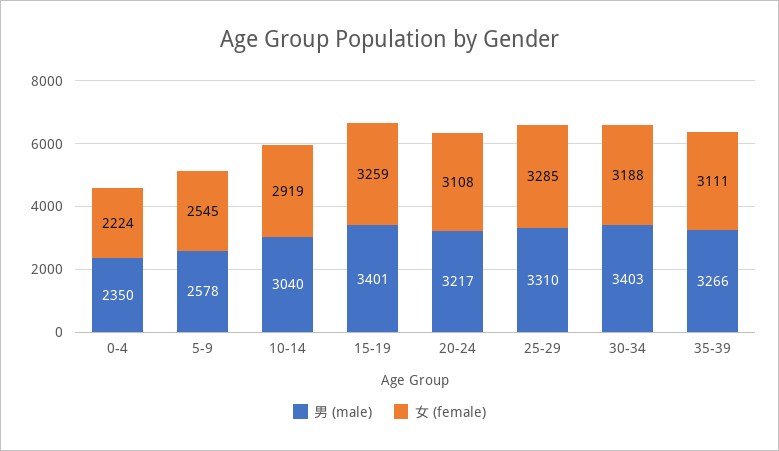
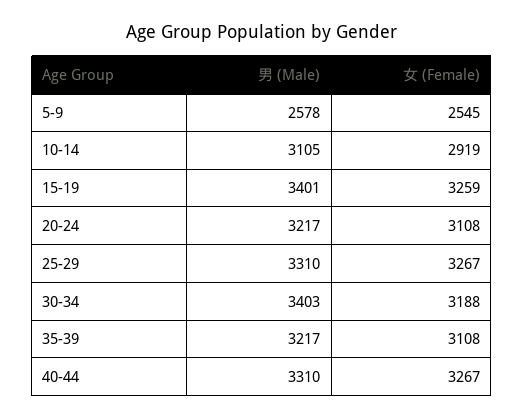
男 (male), 0-4: 2350 -> none
女 (female), 0-4: 2224 -> none
男 (male), 10-14: 3040 -> 3105
女 (female), 25-29: 3285 -> 3267
男 (male), 35-39: 3266 -> 3217
女 (female), 35-39: 3111 -> 3108
男 (male), 40-44: none -> 3310
女 (female), 40-44: none -> 3267

